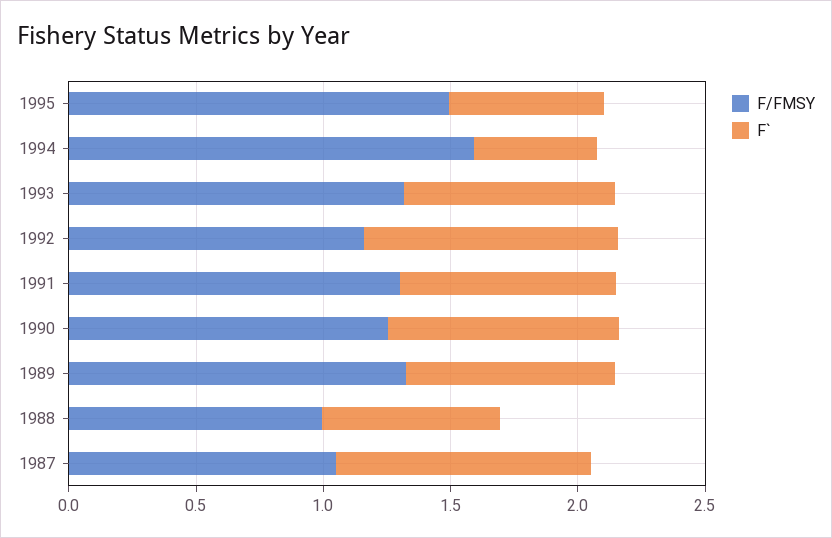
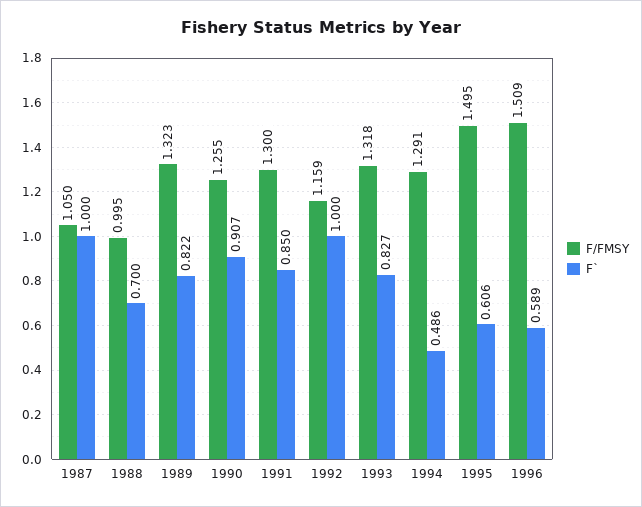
F/FMSY, 1994: 1.6 -> 1.291
F/FMSY, 1996: none -> 1.509
F`, 1996: none -> 0.589

